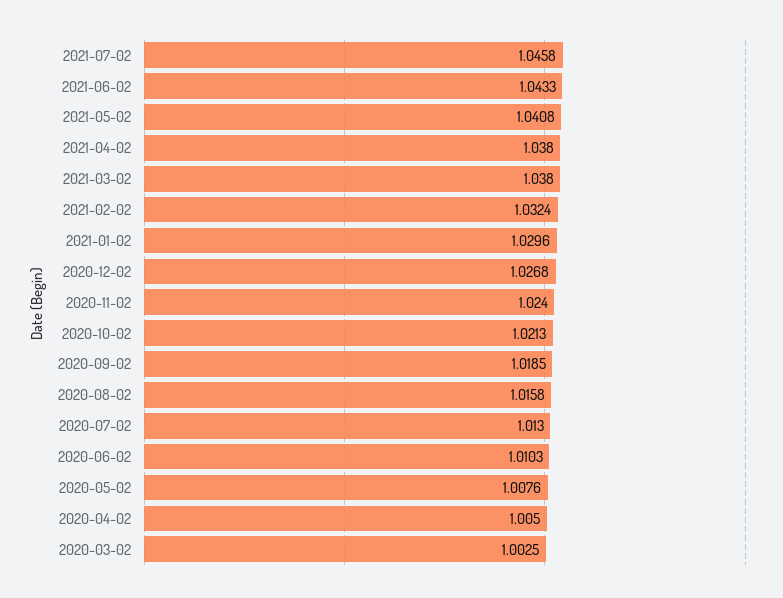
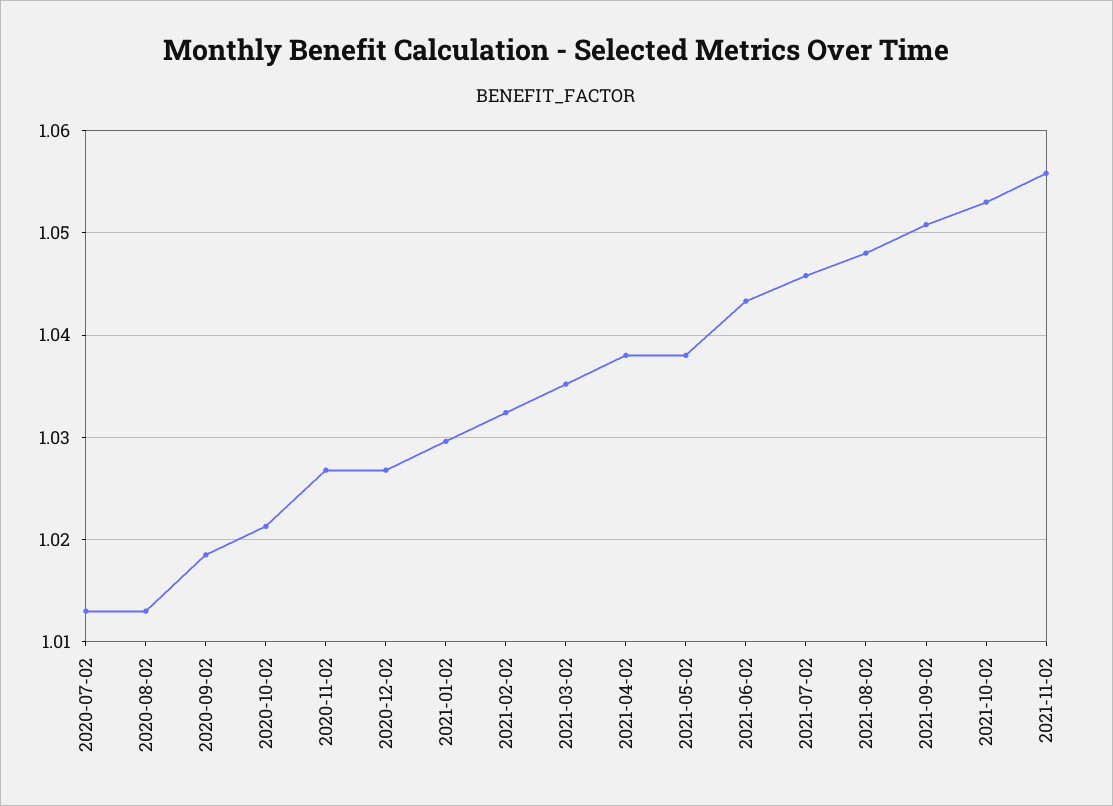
2021-05-02: 1.0408 -> 1.038
2021-03-02: 1.038 -> 1.035
2020-11-02: 1.024 -> 1.027
2020-08-02: 1.0158 -> 1.013
2020-06-02: 1.0103 -> none
2020-05-02: 1.0076 -> none
2020-04-02: 1.005 -> none
2020-03-02: 1.0025 -> none
2021-08-02: none -> 1.048
2021-09-02: none -> 1.051
2021-10-02: none -> 1.053
2021-11-02: none -> 1.056

